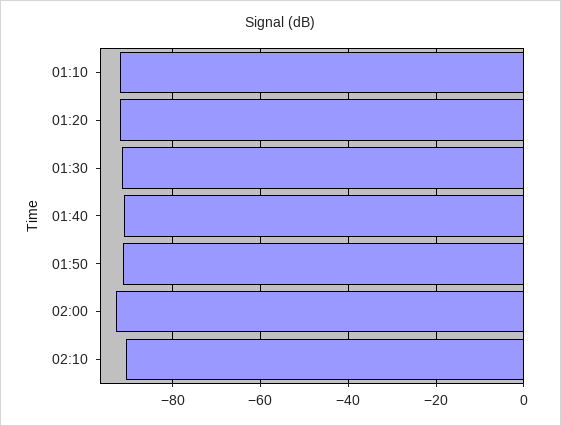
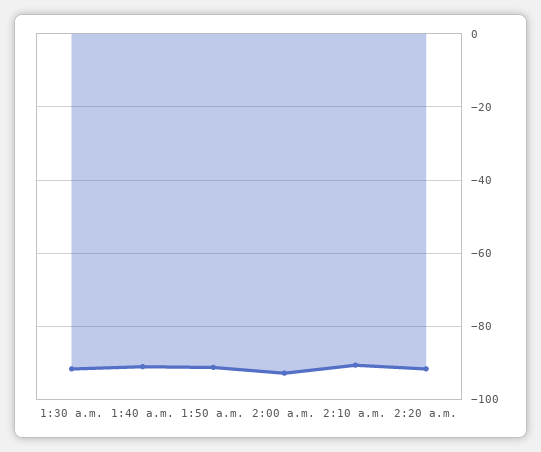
01:10: -92 -> none
01:20: -92 -> none
2:20 a.m.: none -> -92

